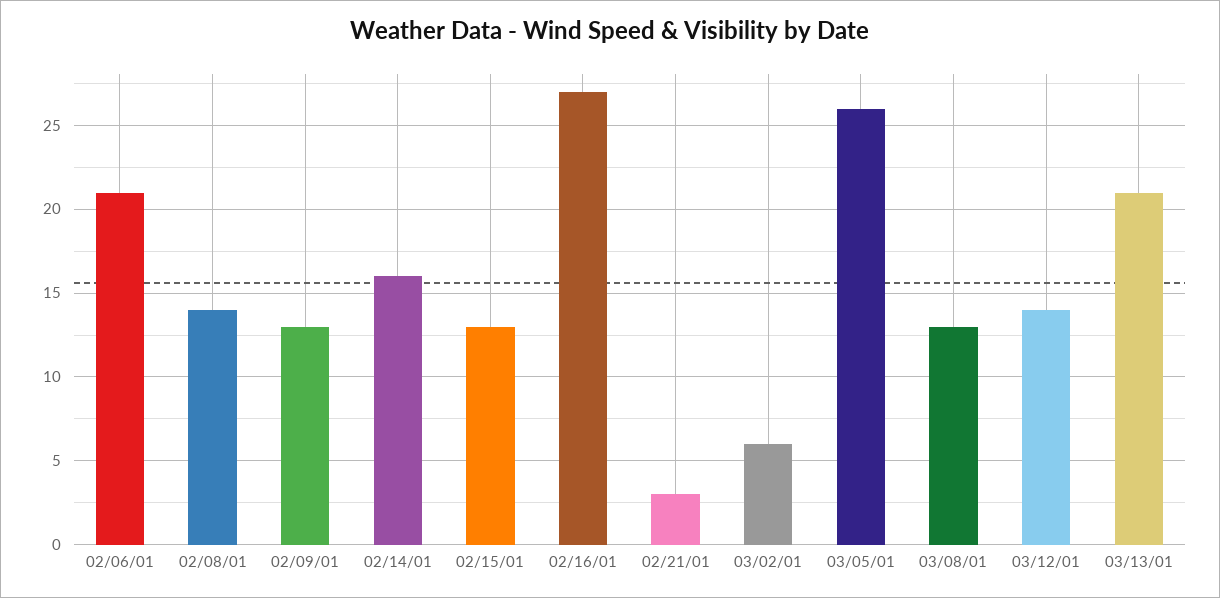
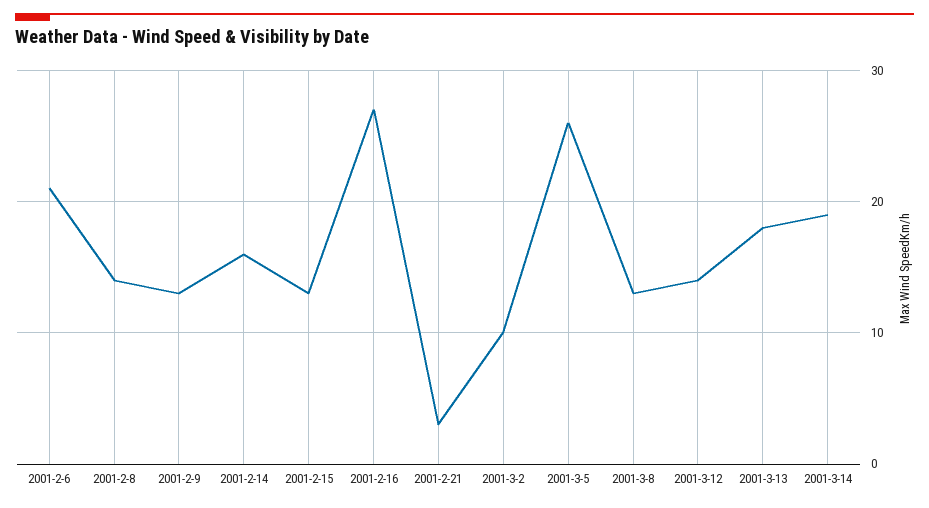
03/02/01: 6 -> 10
03/13/01: 21 -> 18
2001-3-14: none -> 19

